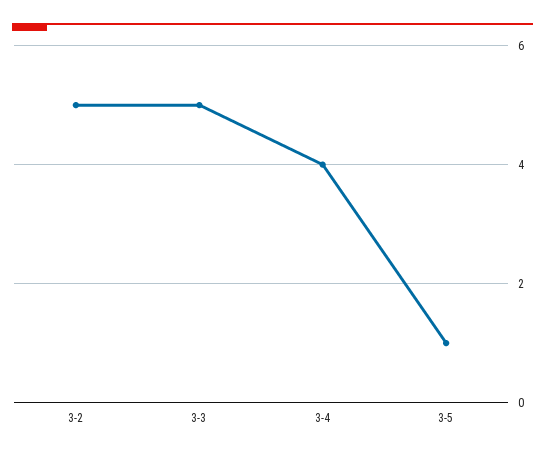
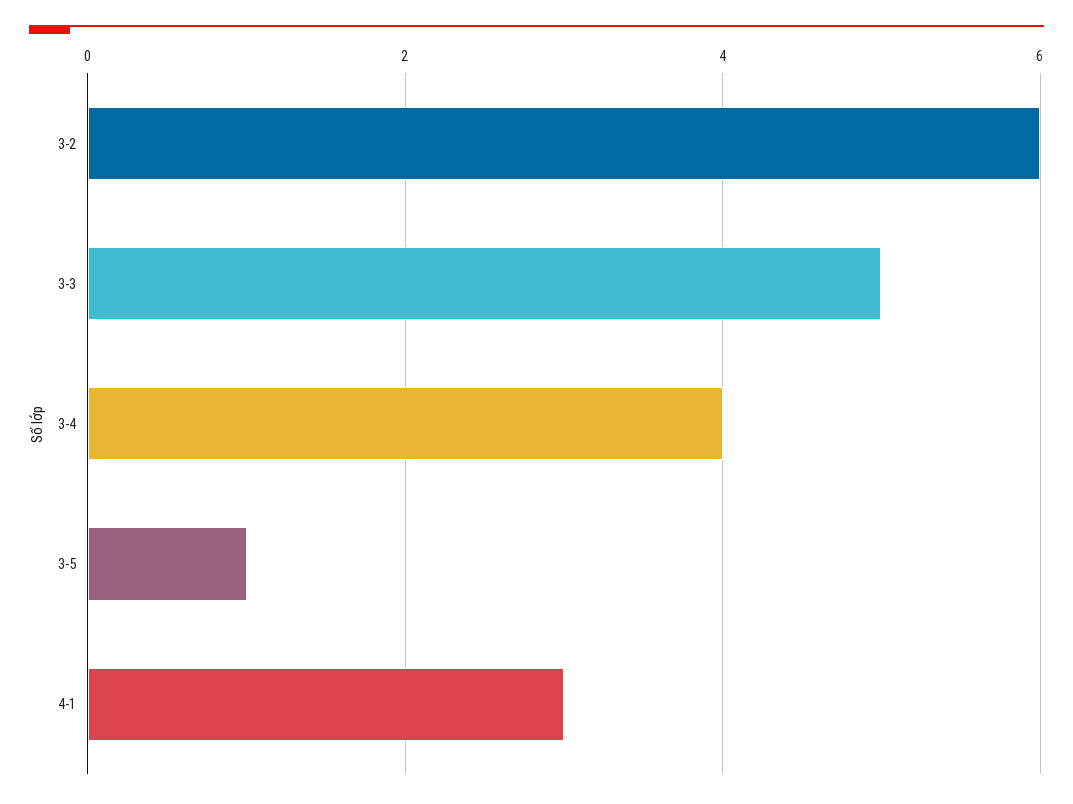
3-2: 5 -> 6
4-1: none -> 3

